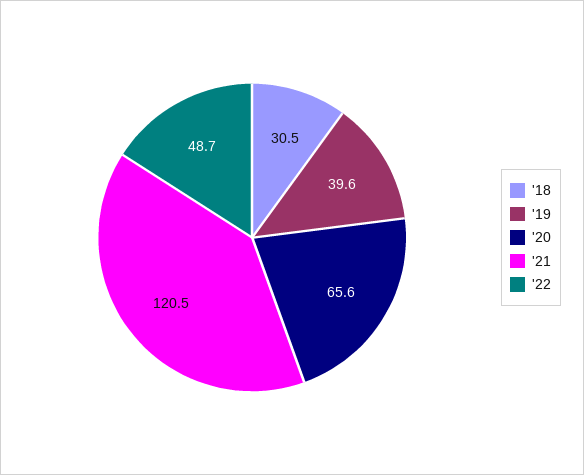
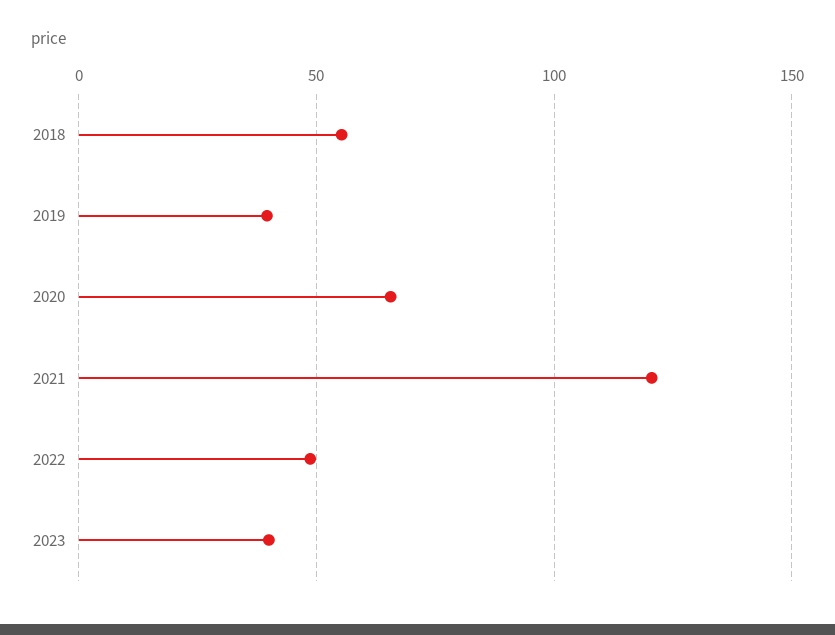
'18: 30.5 -> 55
2023: none -> 40

